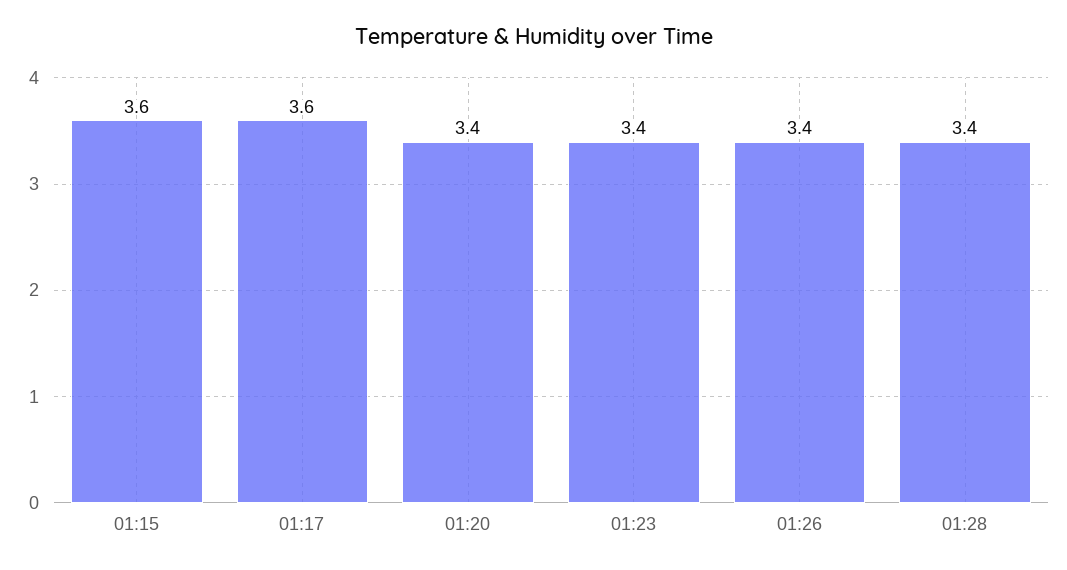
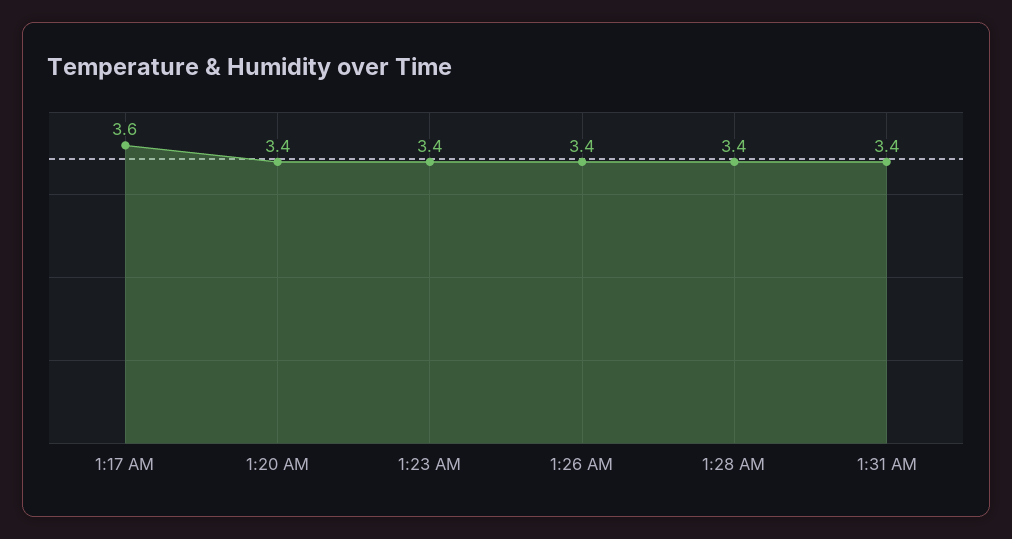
01:15: 3.6 -> none
1:31 AM: none -> 3.4

